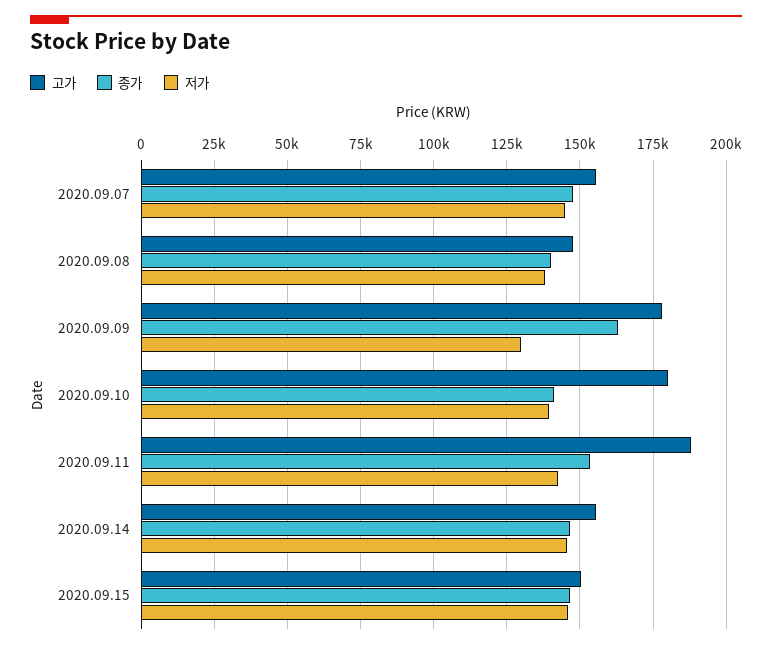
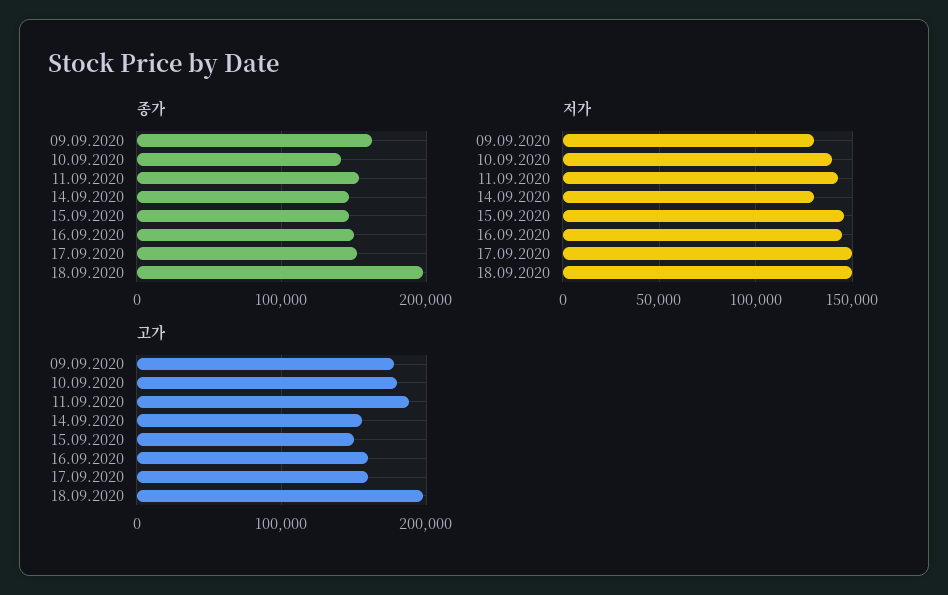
고가, 2020.09.07: 155000 -> none
종가, 2020.09.07: 147500 -> none
저가, 2020.09.07: 145000 -> none
고가, 2020.09.08: 147500 -> none
종가, 2020.09.08: 140000 -> none
저가, 2020.09.08: 137500 -> none
저가, 2020.09.14: 145000 -> 130000
종가, 16.09.2020: none -> 150000
종가, 17.09.2020: none -> 150000
종가, 18.09.2020: none -> 200000
저가, 16.09.2020: none -> 145000
저가, 17.09.2020: none -> 150000
저가, 18.09.2020: none -> 150000
고가, 16.09.2020: none -> 160000
고가, 17.09.2020: none -> 160000
고가, 18.09.2020: none -> 200000

